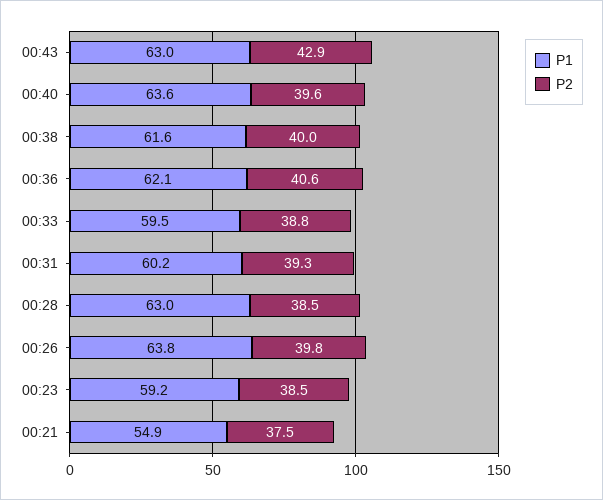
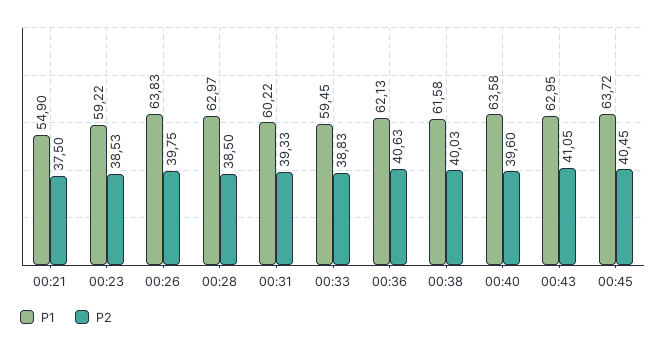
P2, 00:43: 42.9 -> 41.05
P1, 00:45: none -> 63.72
P2, 00:45: none -> 40.45

